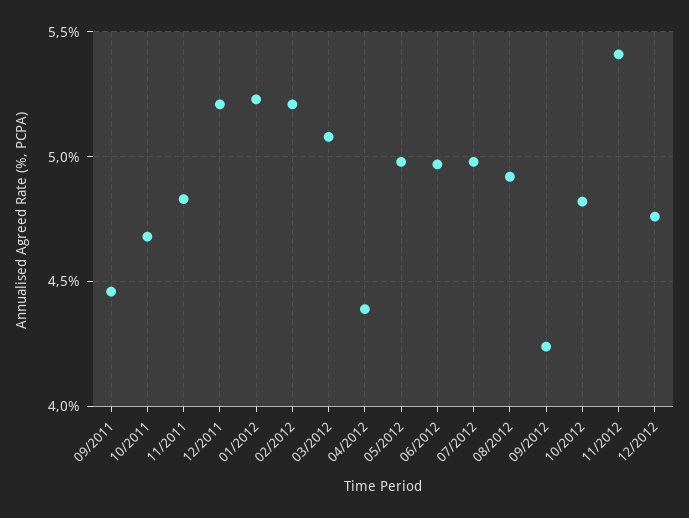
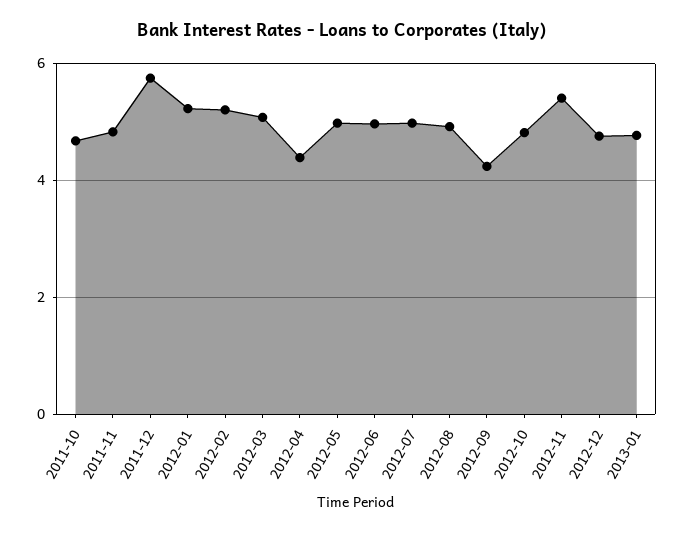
09/2011: 4.45 -> none
12/2011: 5.2 -> 5.8
2013-01: none -> 4.8

